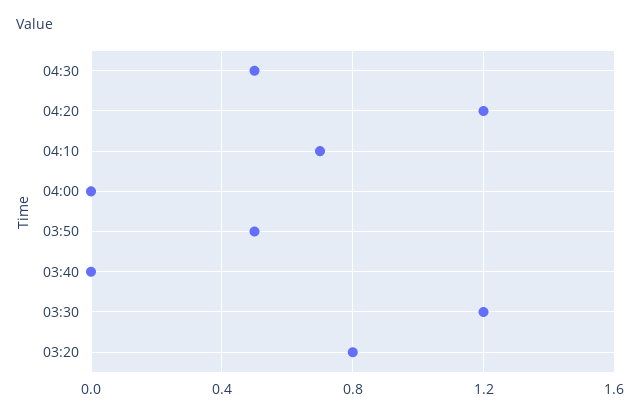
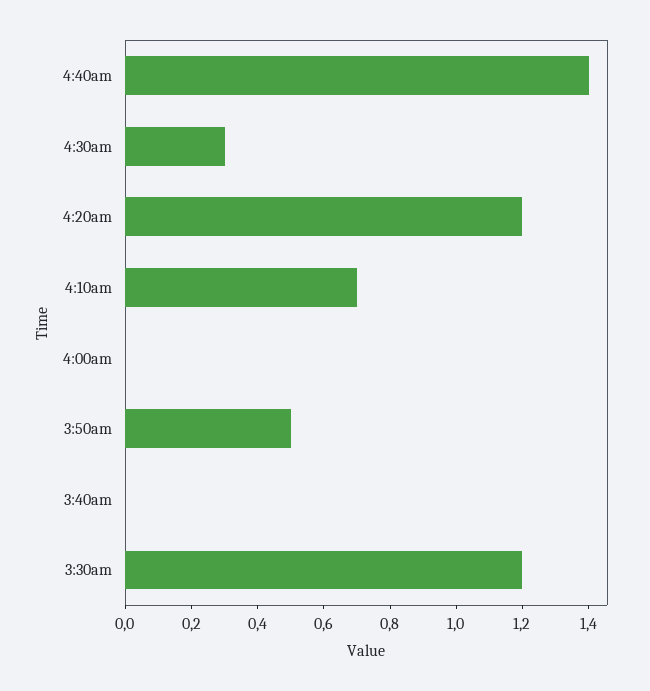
04:30: 0.5 -> 0.3
03:20: 0.8 -> none
4:40am: none -> 1.4

